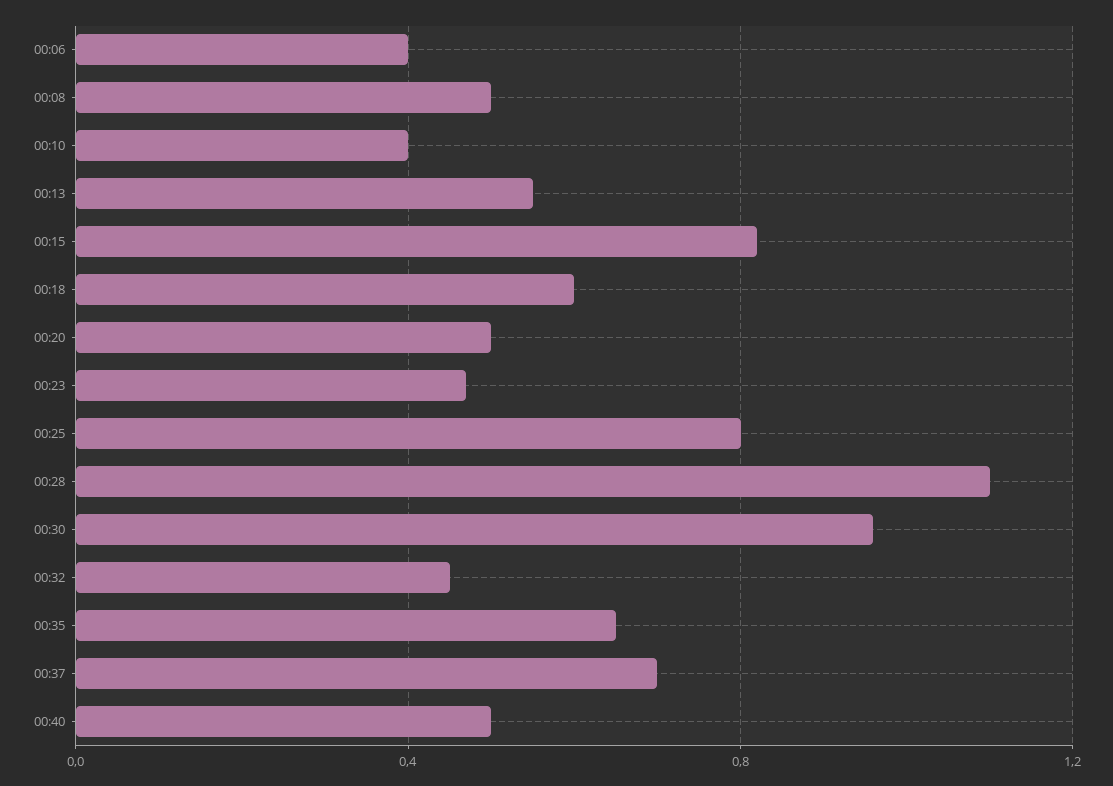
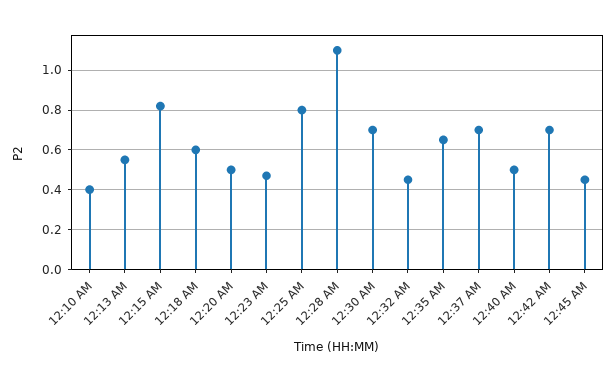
00:06: 0.4 -> none
00:08: 0.5 -> none
00:30: 0.95 -> 0.7
12:42 AM: none -> 0.7
12:45 AM: none -> 0.45

